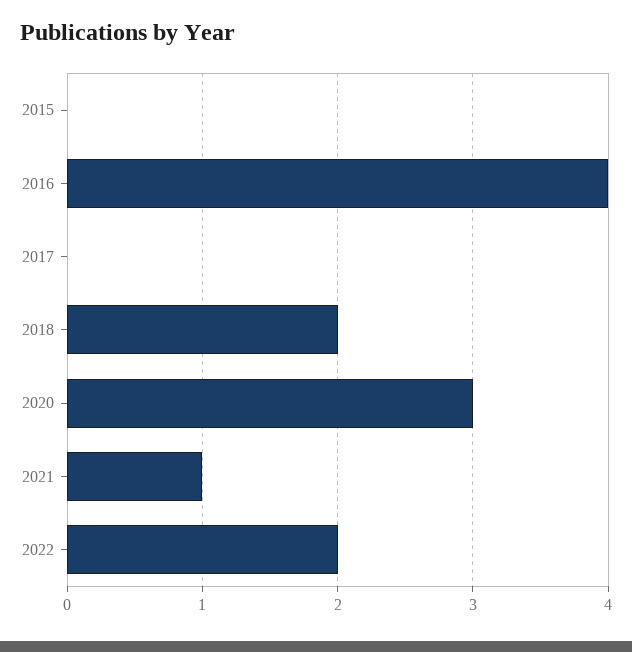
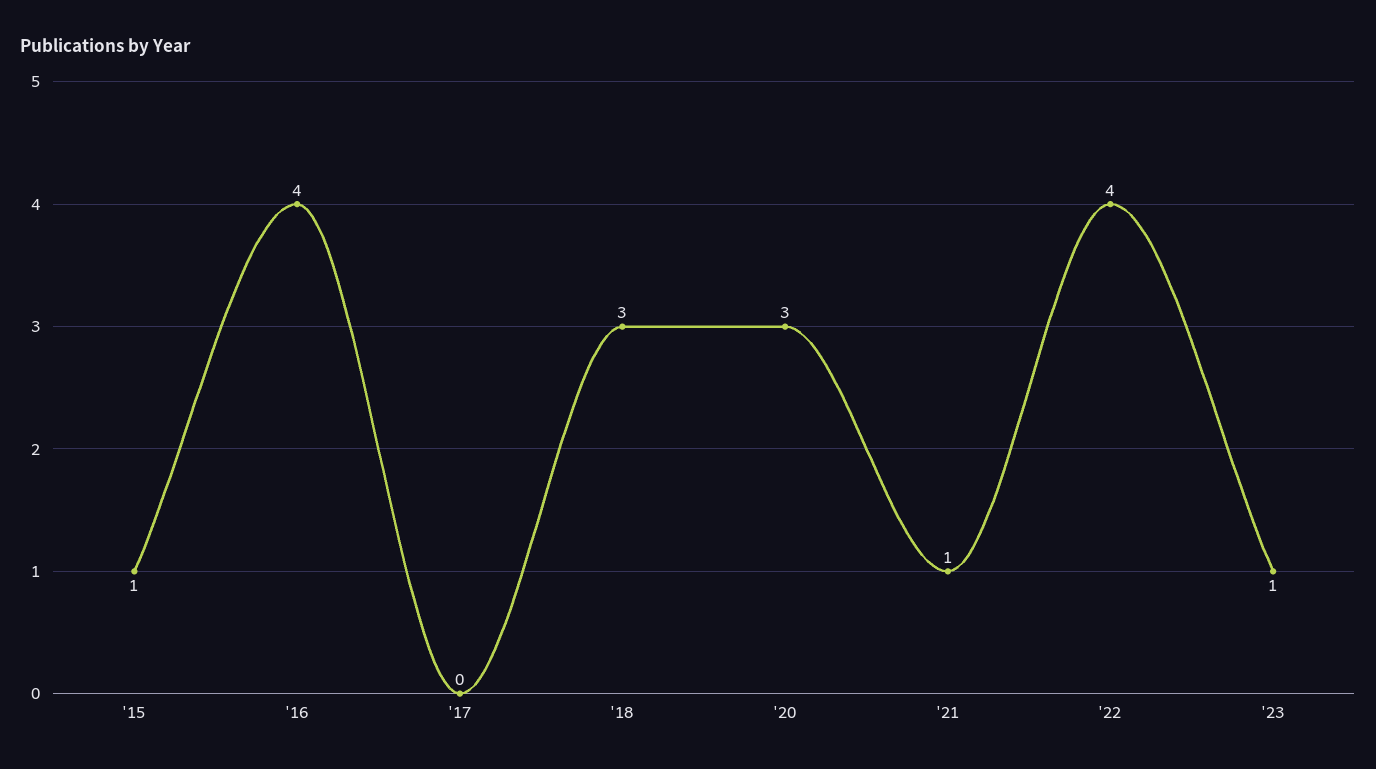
2015: 0 -> 1
2018: 2 -> 3
2022: 2 -> 4
'23: none -> 1

